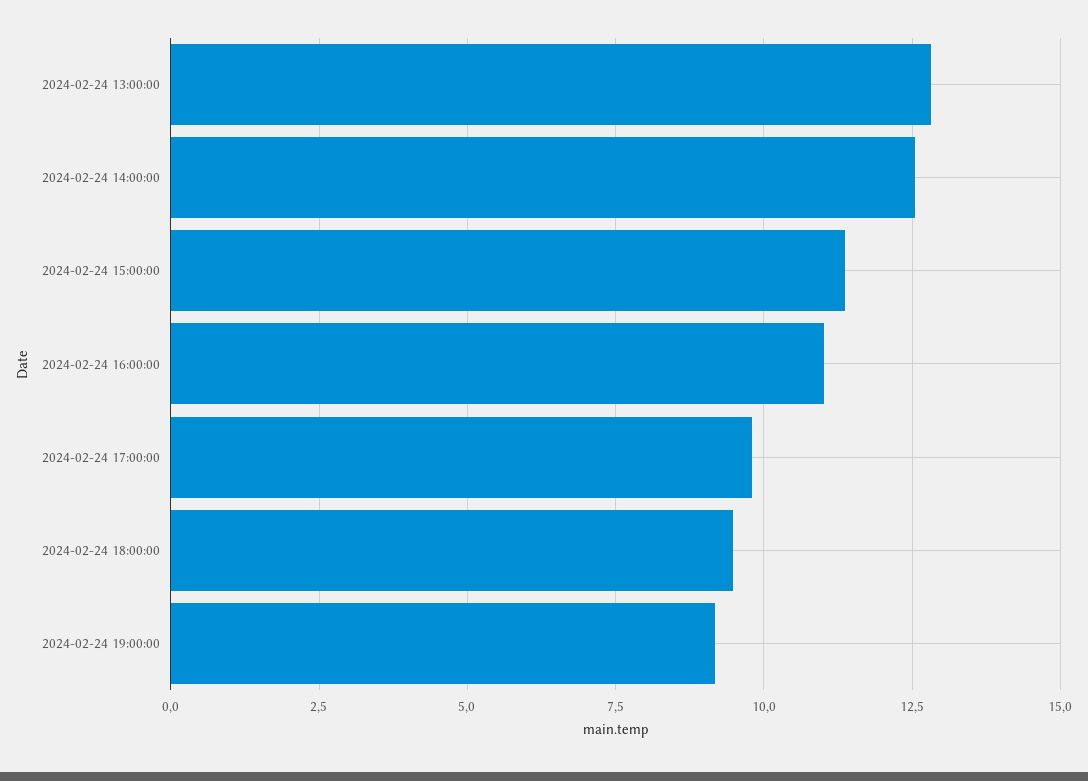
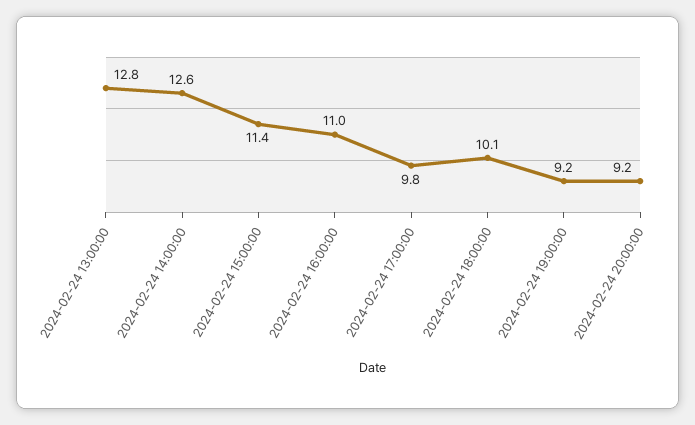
2024-02-24 18:00:00: 9.5 -> 10.1
2024-02-24 20:00:00: none -> 9.2

